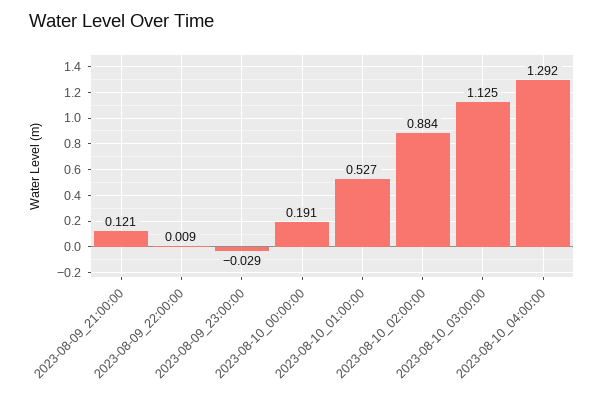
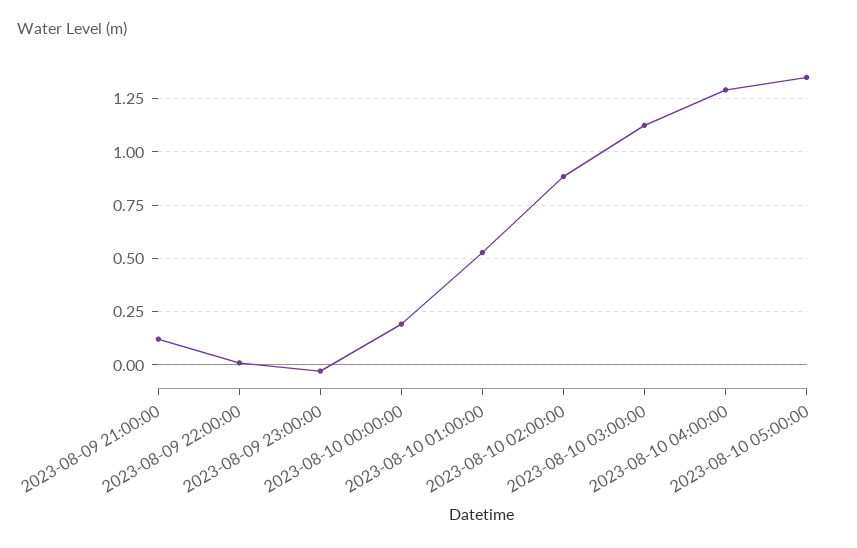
2023-08-10 05:00:00: none -> 1.35

